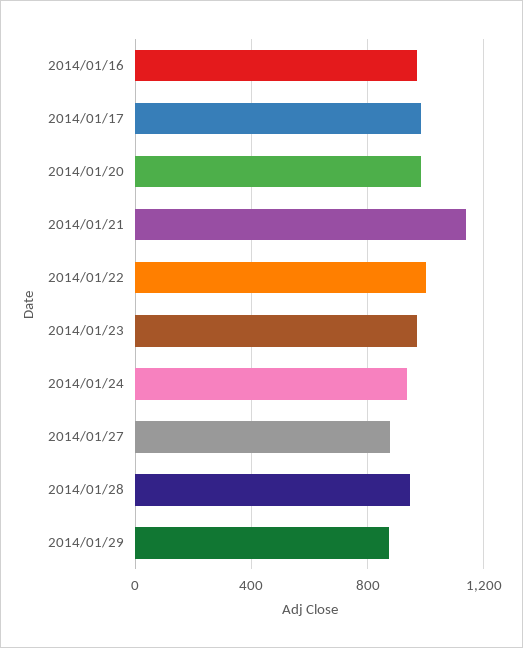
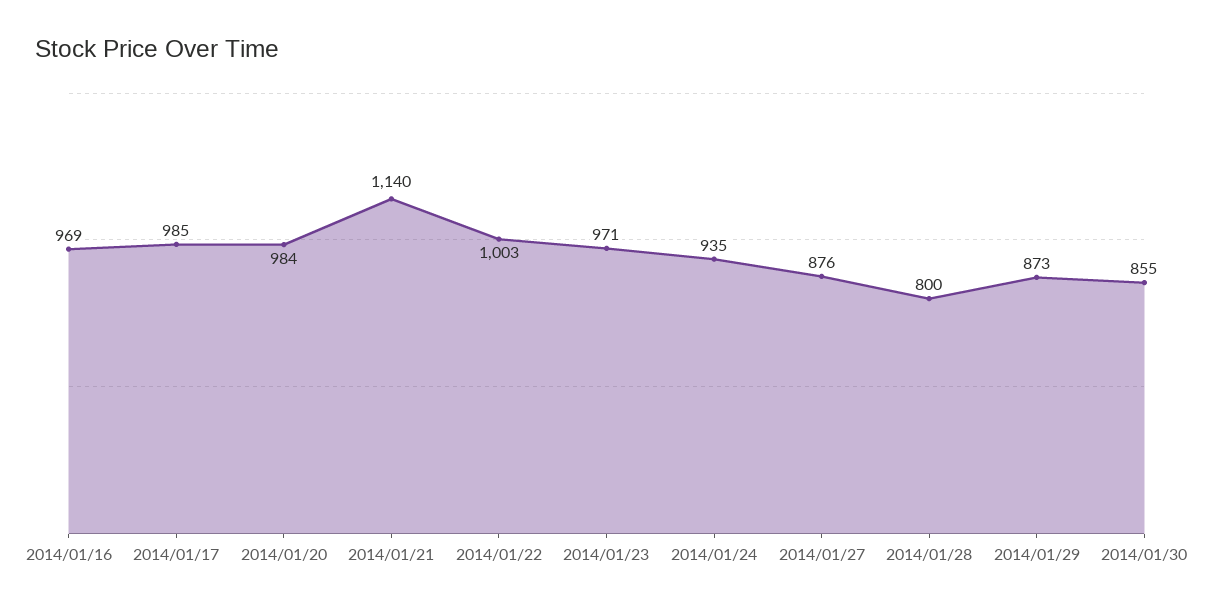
2014/01/28: 950 -> 800
2014/01/30: none -> 855

